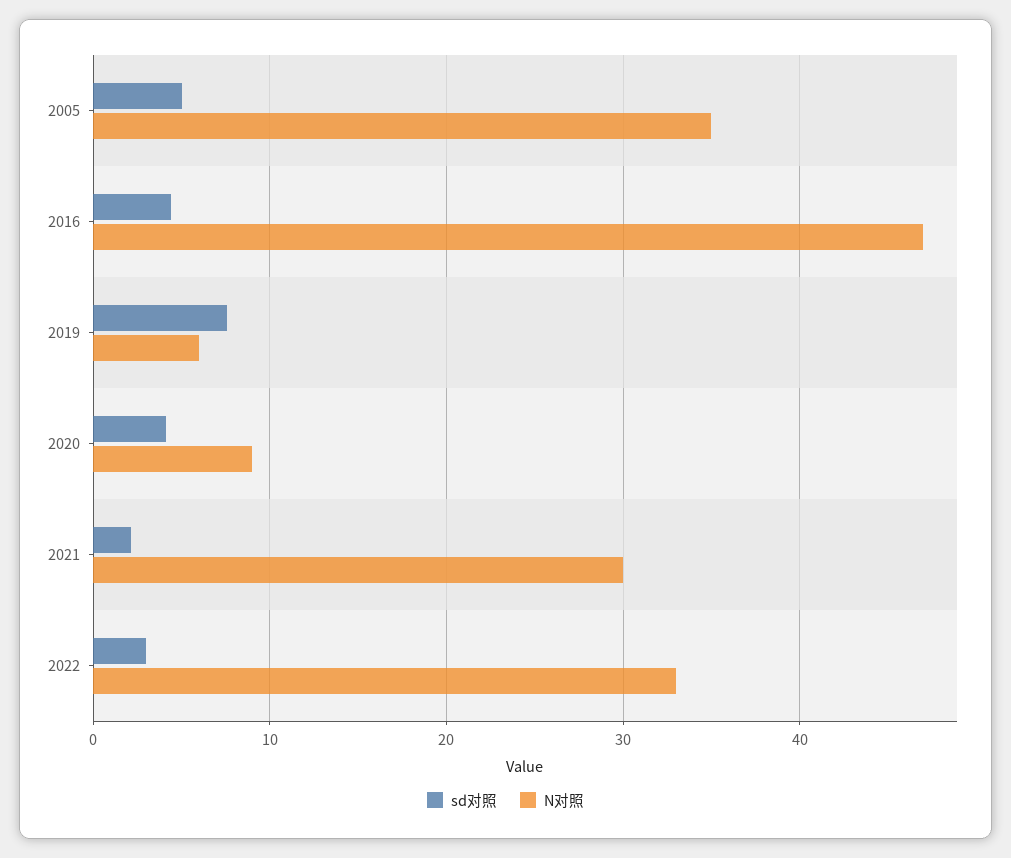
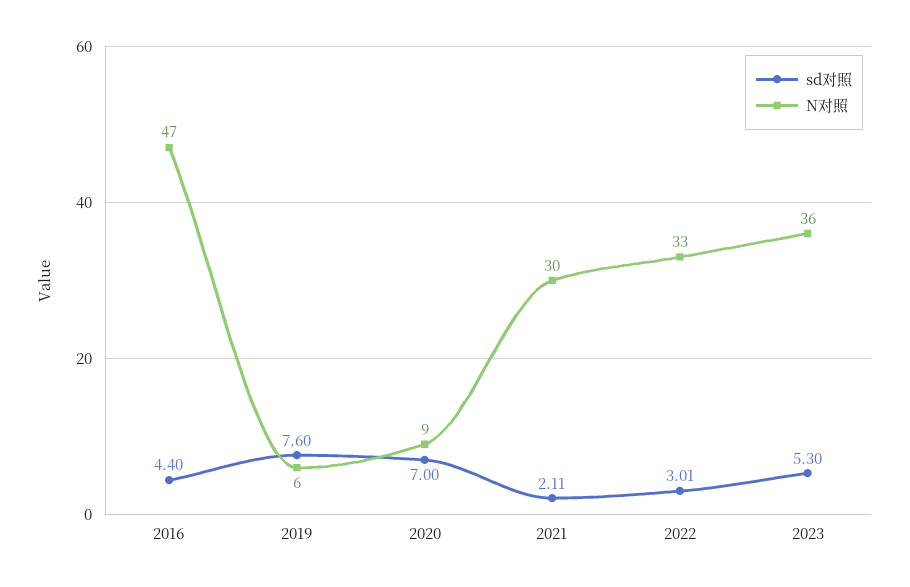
sd对照, 2005: 5 -> none
N对照, 2005: 35 -> none
sd对照, 2020: 4 -> 7
sd对照, 2023: none -> 5.3
N对照, 2023: none -> 36

